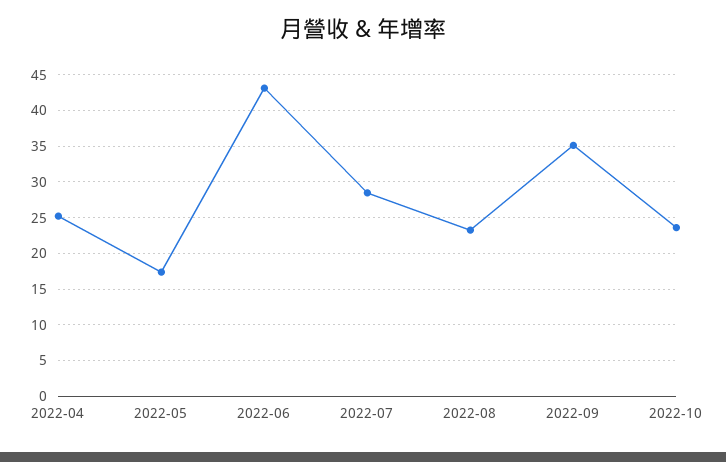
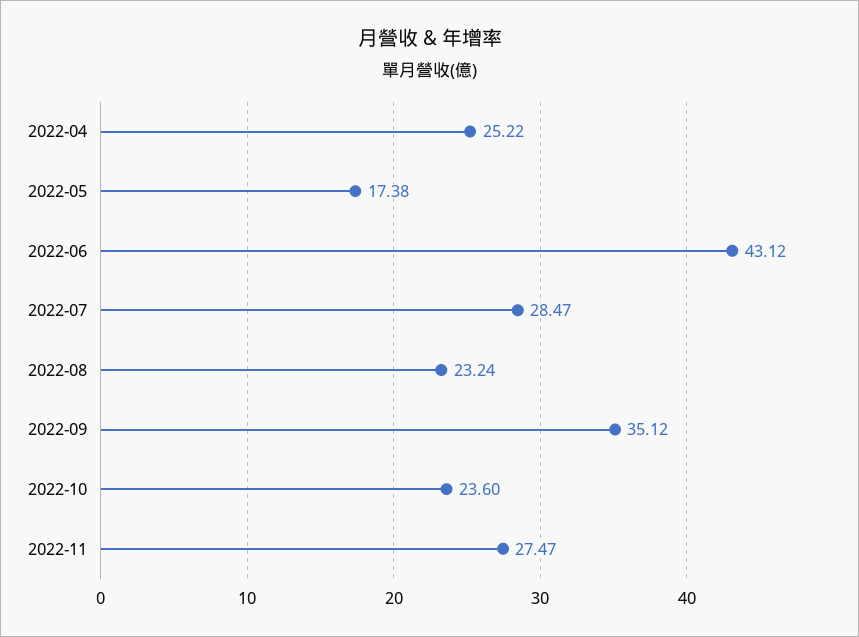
2022-11: none -> 27.47

